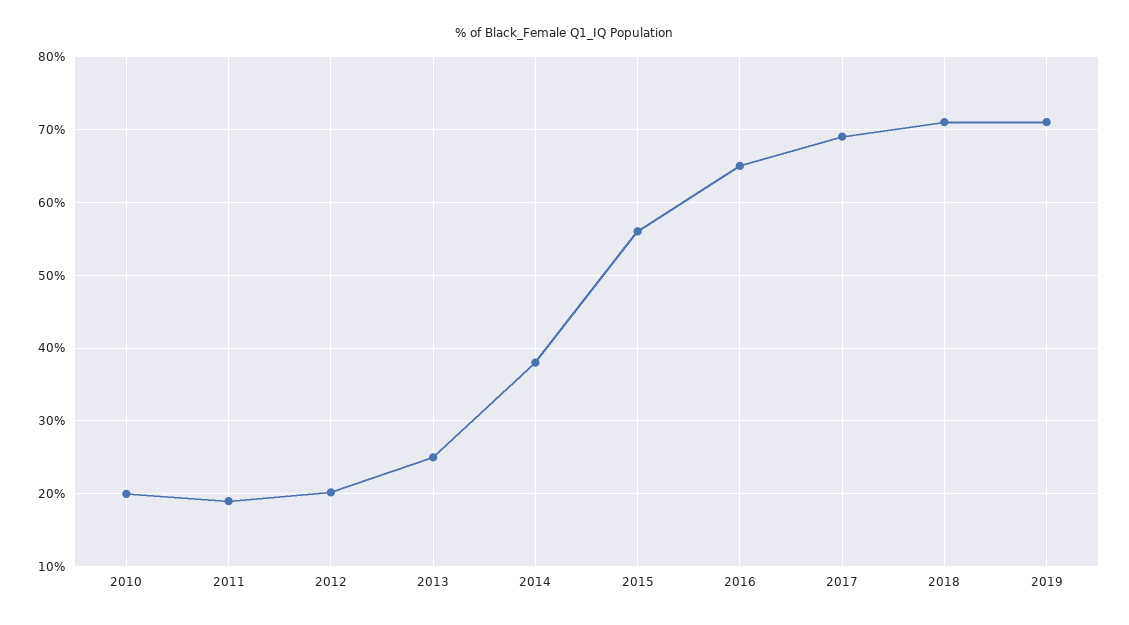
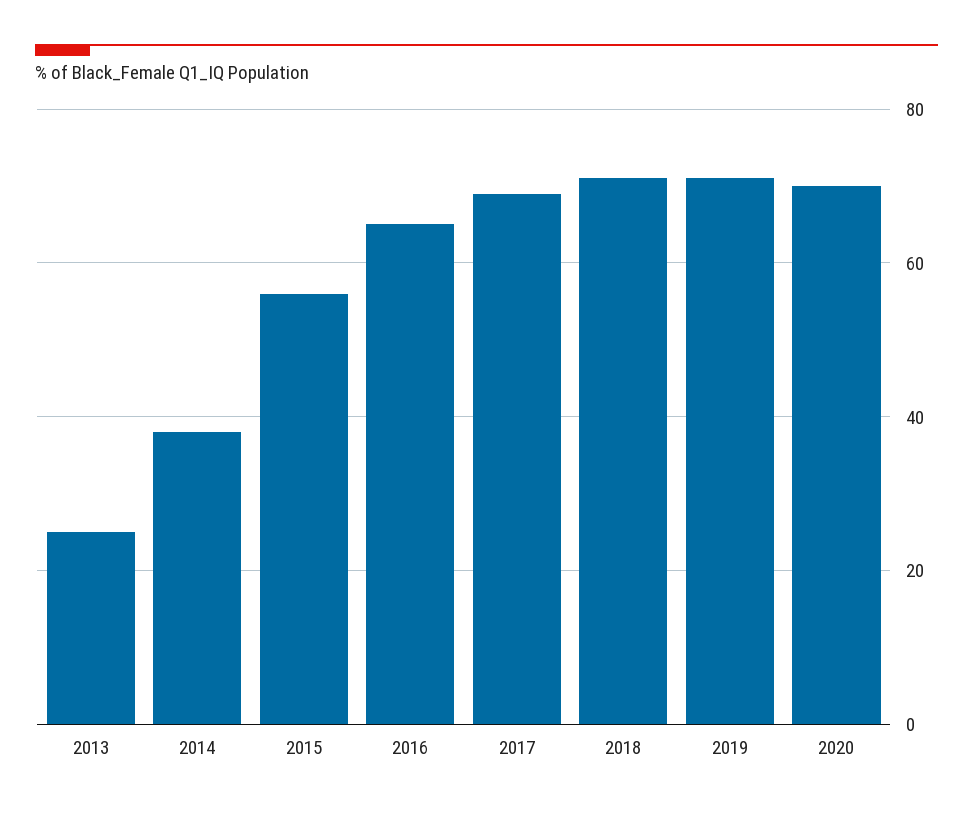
2010: 20 -> none
2011: 19 -> none
2012: 20 -> none
2020: none -> 70

